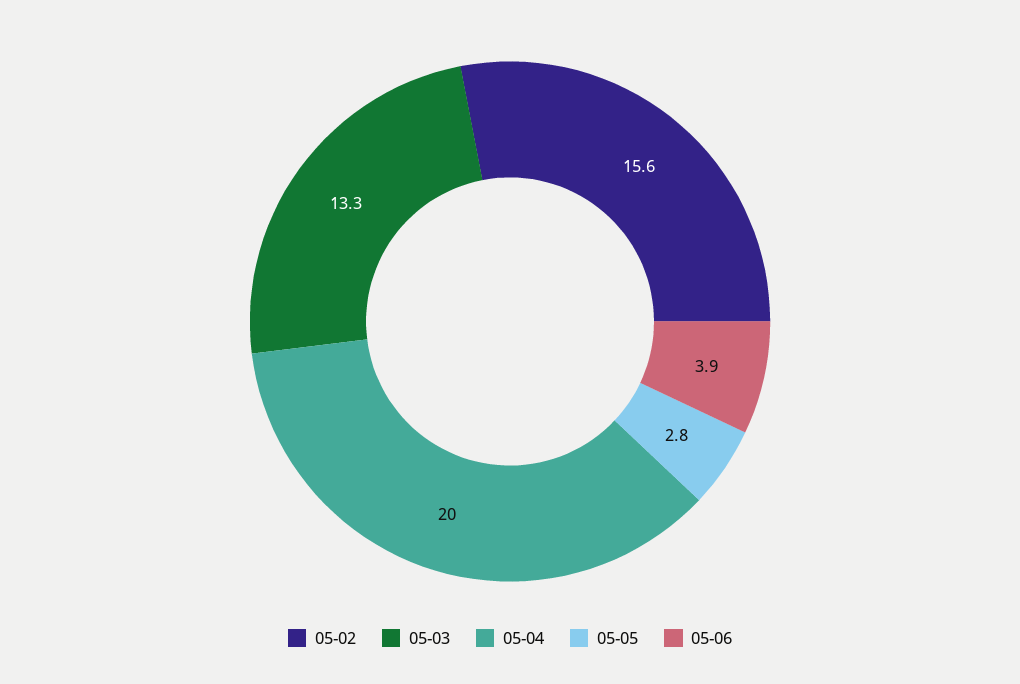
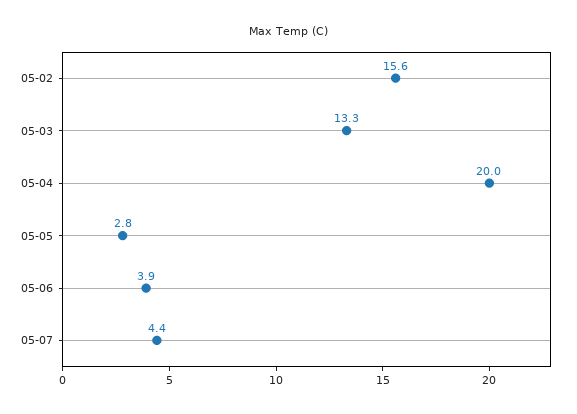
05-07: none -> 4.4

